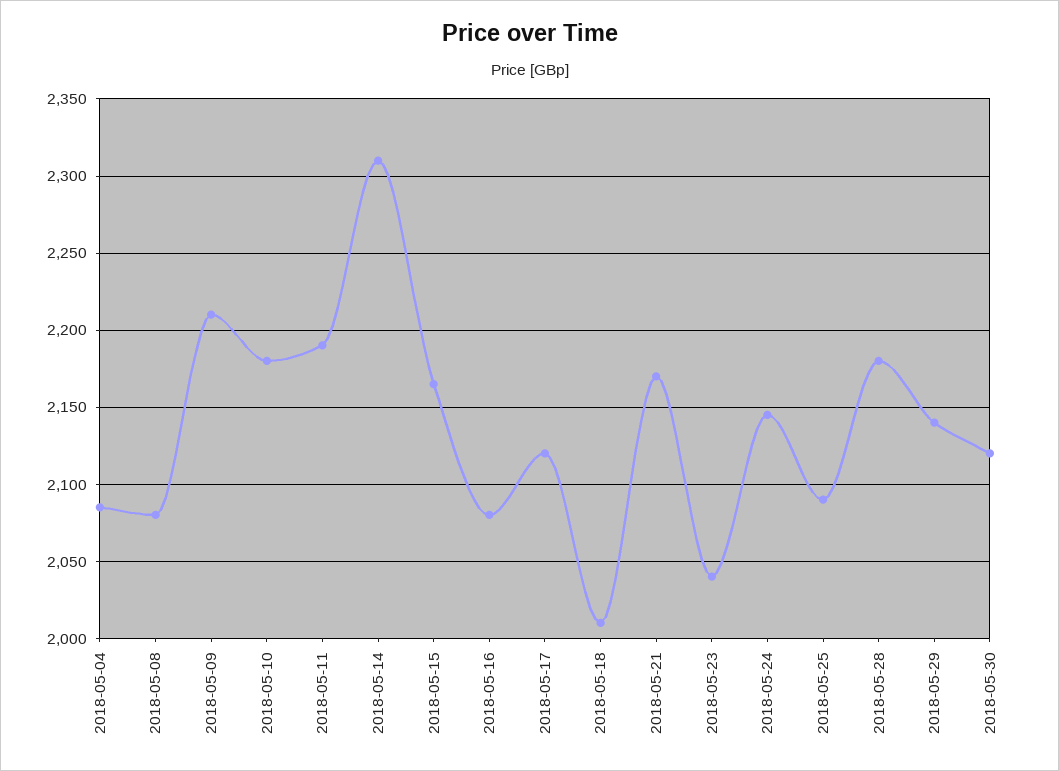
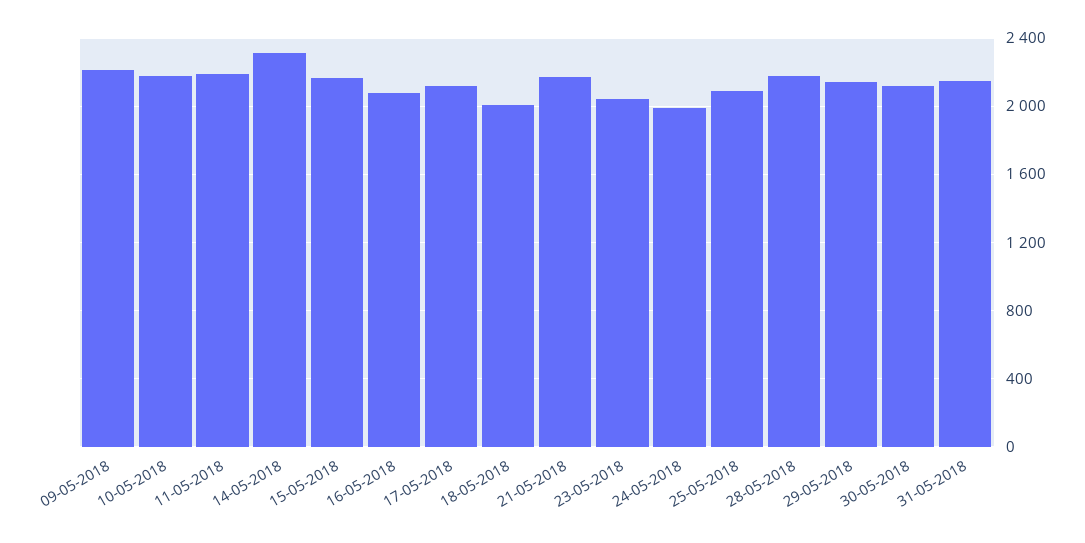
2018-05-04: 2085 -> none
2018-05-08: 2080 -> none
2018-05-24: 2145 -> 2000
31-05-2018: none -> 2150

